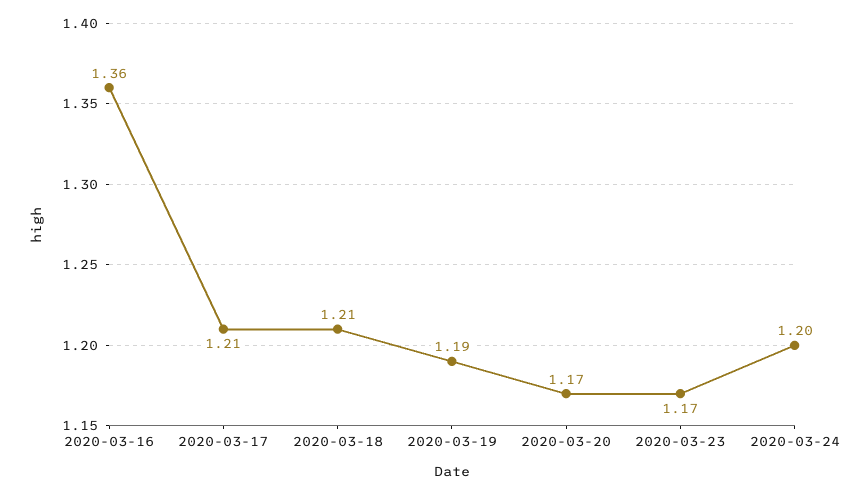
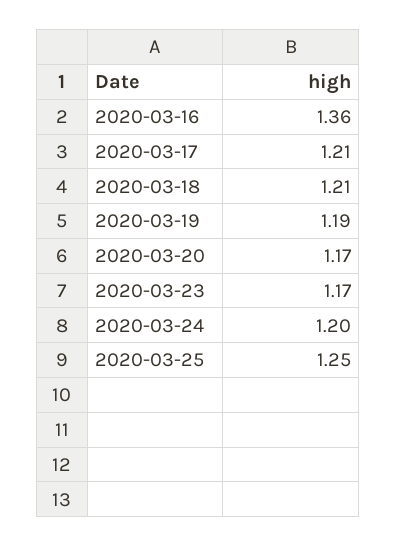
2020-03-25: none -> 1.25

